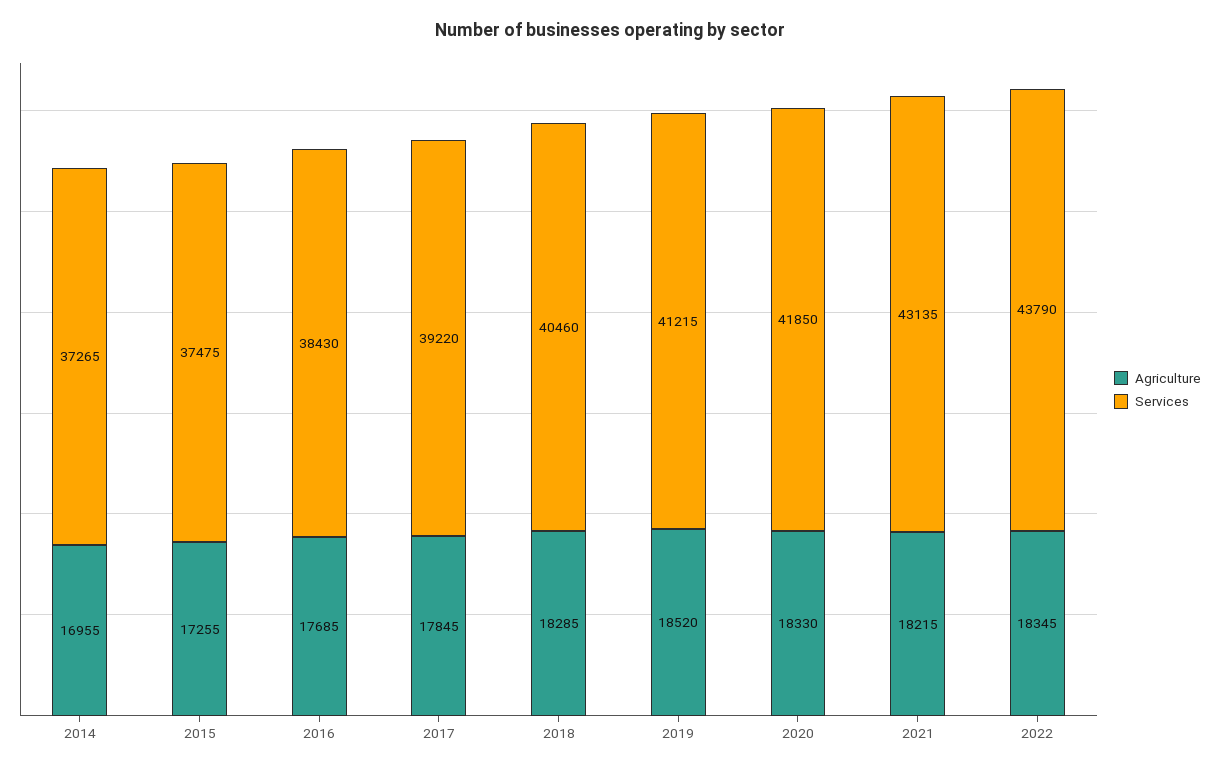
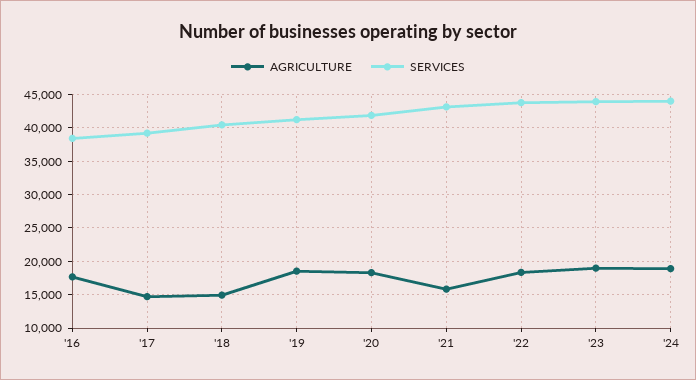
Agriculture, 2014: 16955 -> none
Services, 2014: 37265 -> none
Agriculture, 2015: 17255 -> none
Services, 2015: 37475 -> none
Agriculture, 2017: 17845 -> 15000
Agriculture, 2018: 18285 -> 15000
Agriculture, 2021: 18215 -> 16000
Agriculture, '23: none -> 19000
Services, '23: none -> 44000
Agriculture, '24: none -> 19000
Services, '24: none -> 44000

